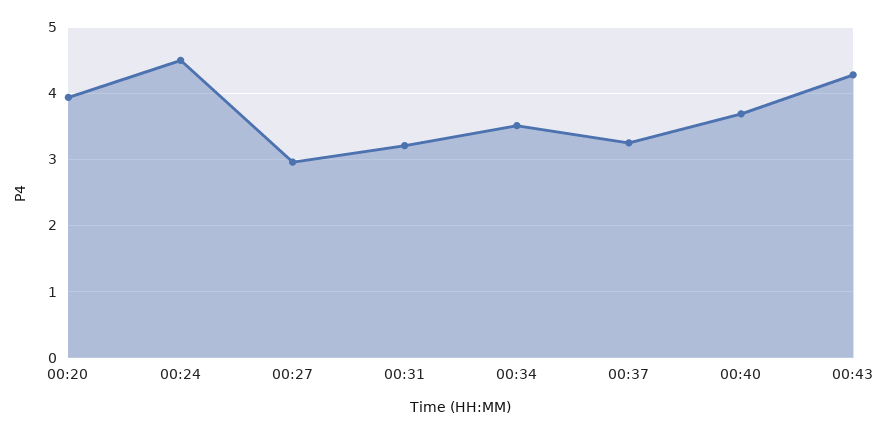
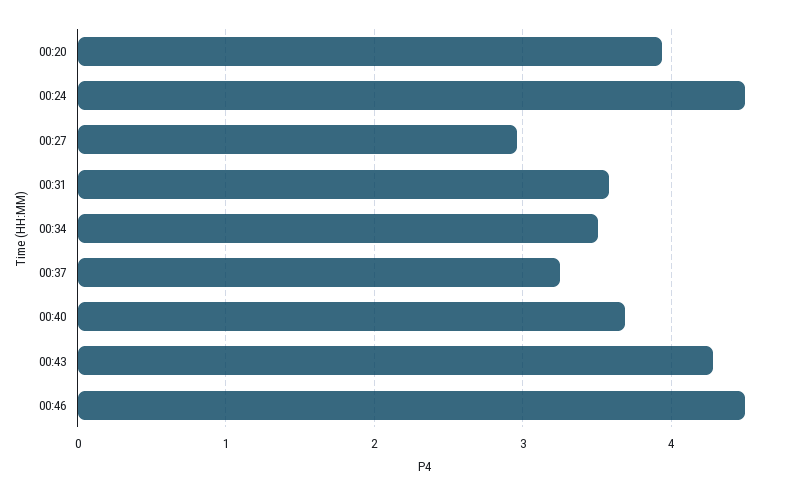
00:31: 3.2 -> 3.6
00:46: none -> 4.5

